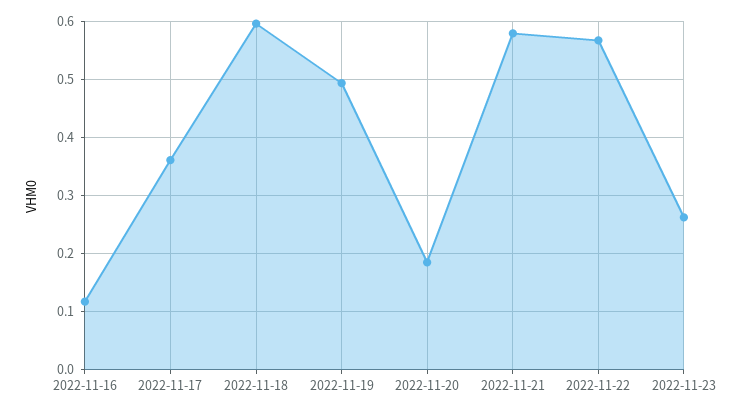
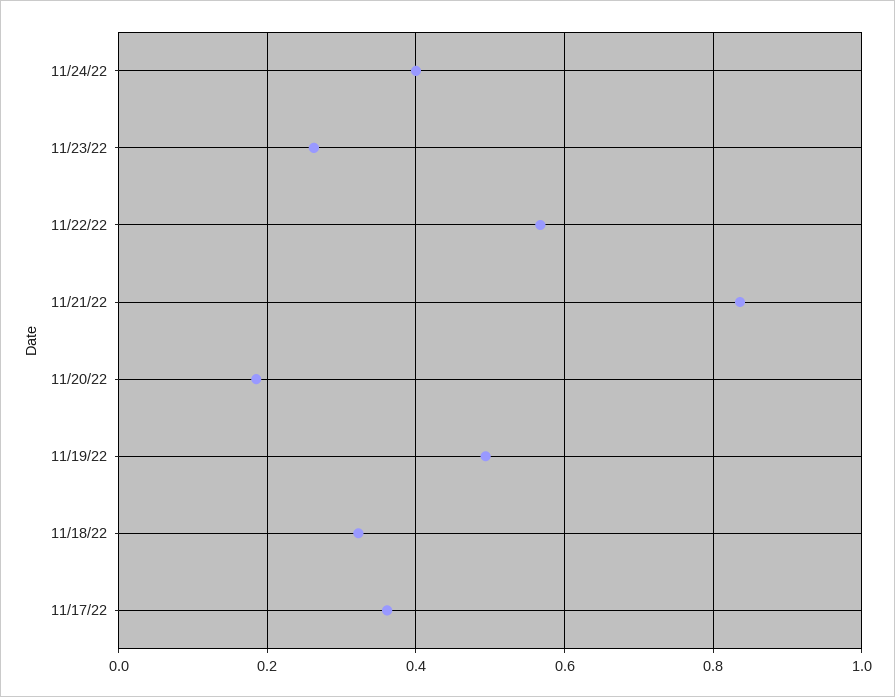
2022-11-16: 0.12 -> none
2022-11-18: 0.6 -> 0.32
2022-11-21: 0.58 -> 0.84
11/24/22: none -> 0.4

